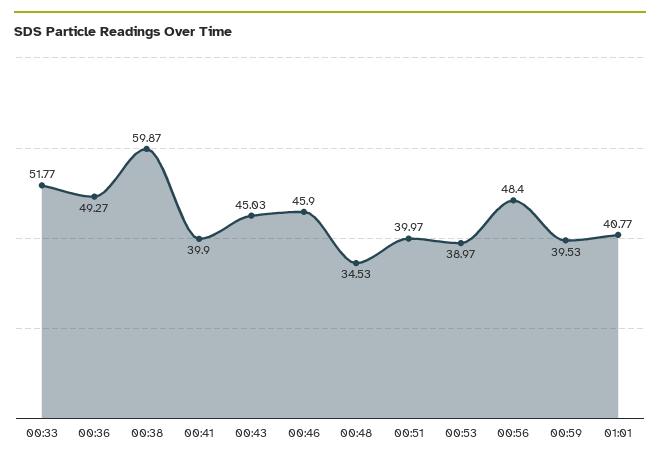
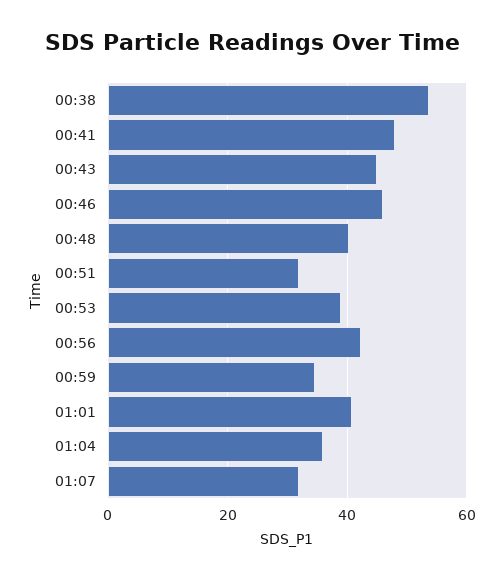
00:33: 51.77 -> none
00:36: 49.27 -> none
00:38: 59.87 -> 54
00:41: 39.9 -> 48
00:48: 34.53 -> 40
00:51: 39.97 -> 32
00:56: 48.4 -> 42
00:59: 39.53 -> 34
01:04: none -> 36
01:07: none -> 32

